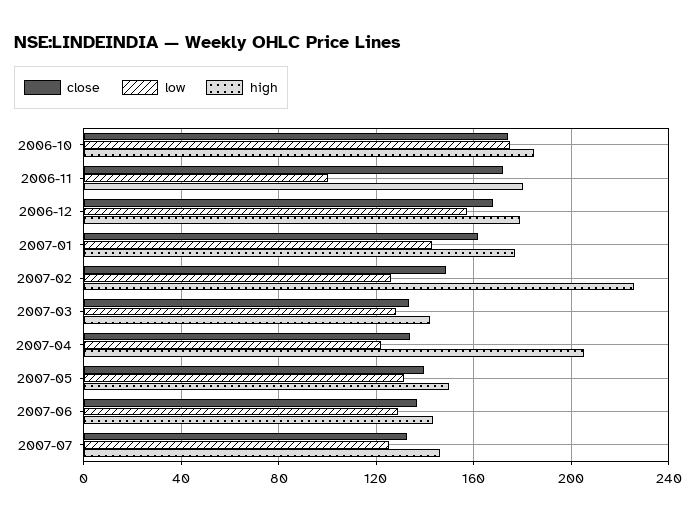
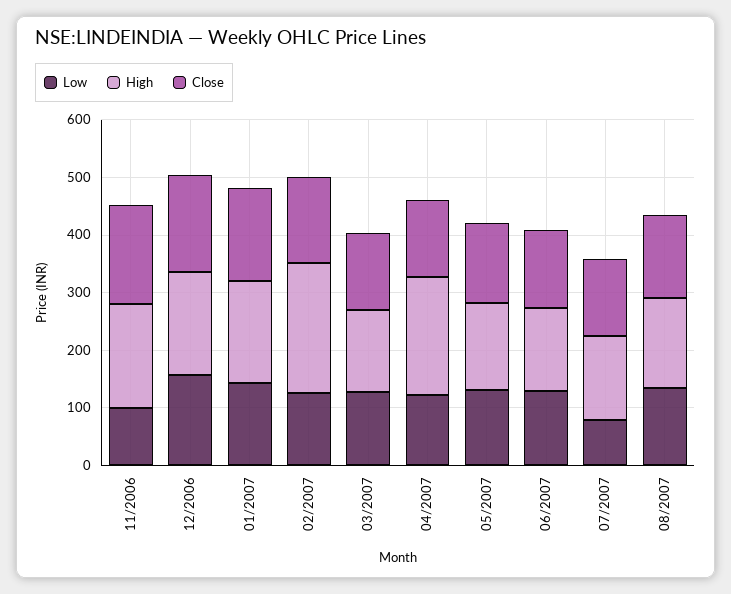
close, 2006-10: 175 -> none
low, 2006-10: 175 -> none
high, 2006-10: 185 -> none
low, 2007-07: 125 -> 80
low, 08/2007: none -> 140
high, 08/2007: none -> 160
close, 08/2007: none -> 140

